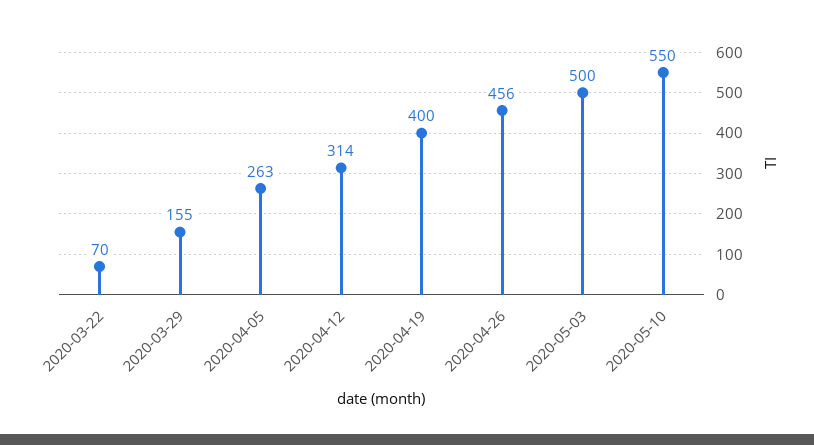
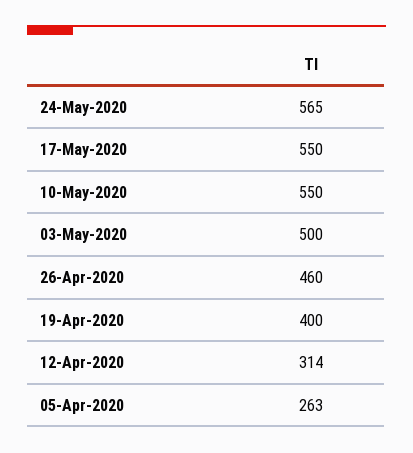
2020-03-22: 70 -> none
2020-03-29: 155 -> none
2020-04-26: 456 -> 460
24-May-2020: none -> 565
17-May-2020: none -> 550

